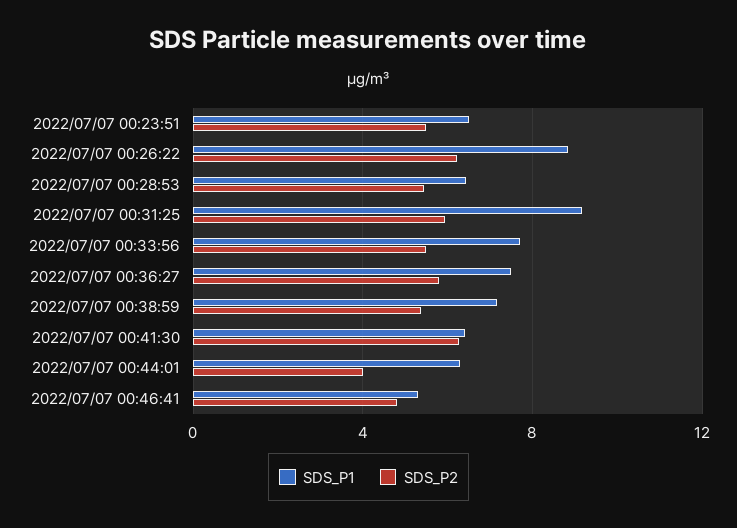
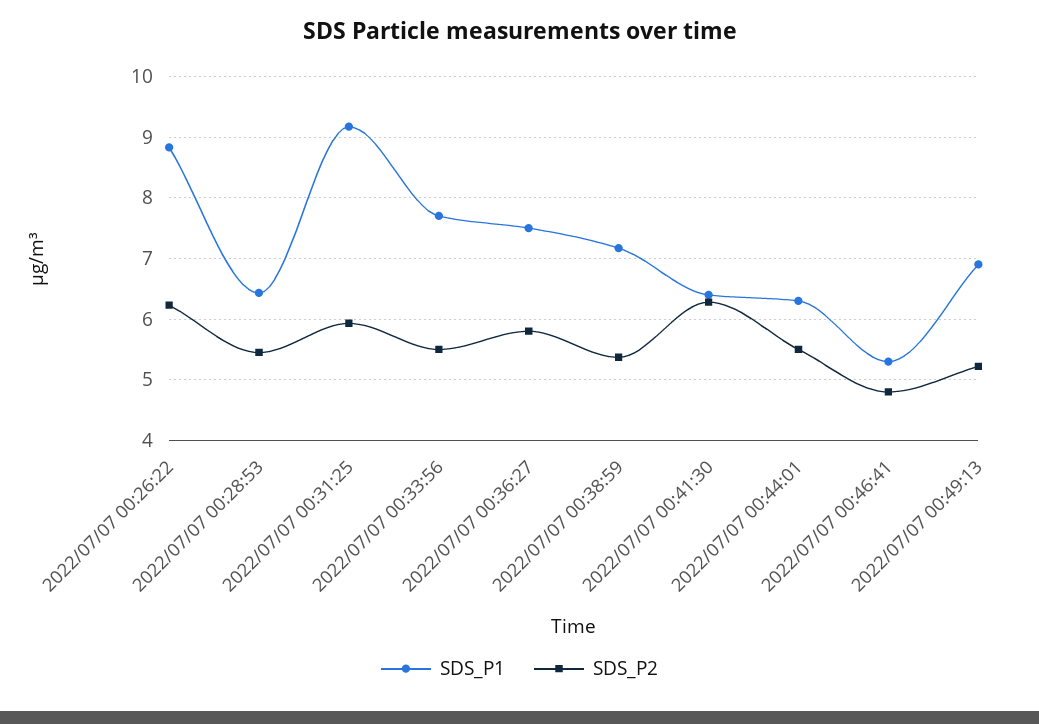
SDS_P1, 2022/07/07 00:23:51: 6.5 -> none
SDS_P2, 2022/07/07 00:23:51: 5.5 -> none
SDS_P2, 2022/07/07 00:44:01: 4 -> 5.5
SDS_P1, 2022/07/07 00:49:13: none -> 6.9
SDS_P2, 2022/07/07 00:49:13: none -> 5.2

